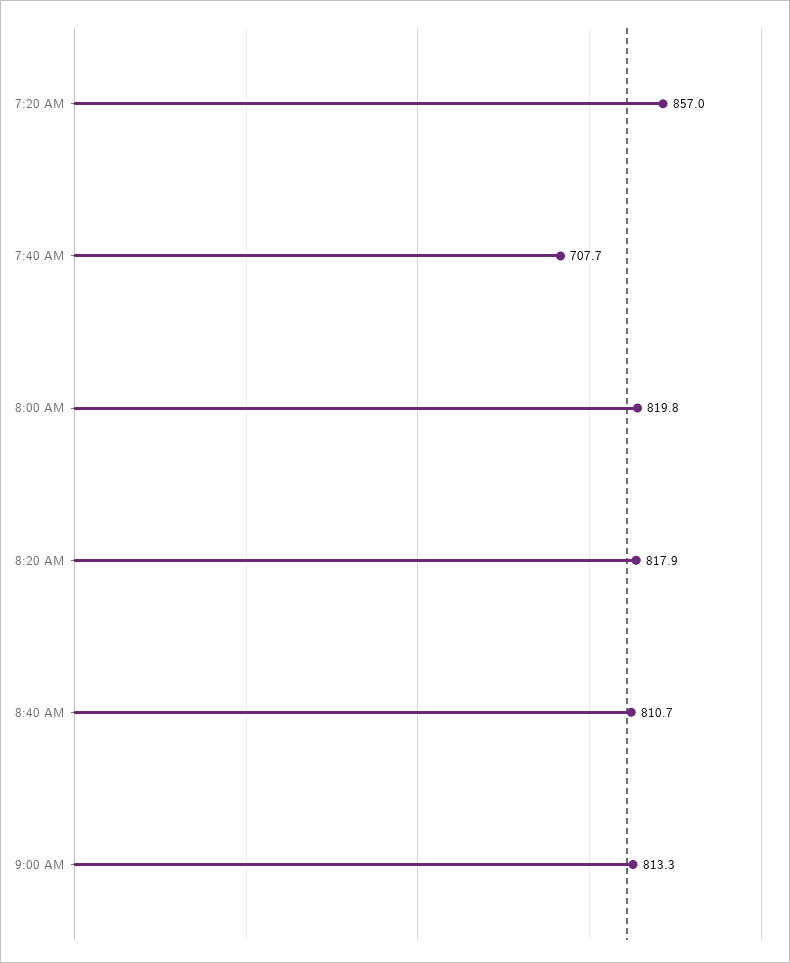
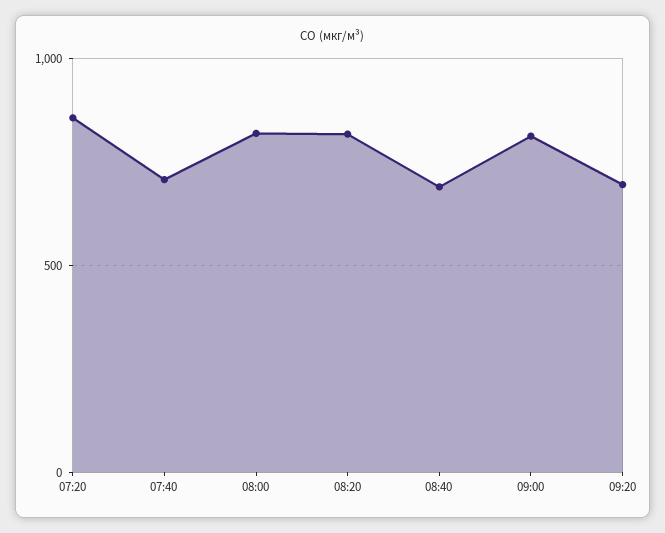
8:40 AM: 810.7 -> 700
09:20: none -> 700

